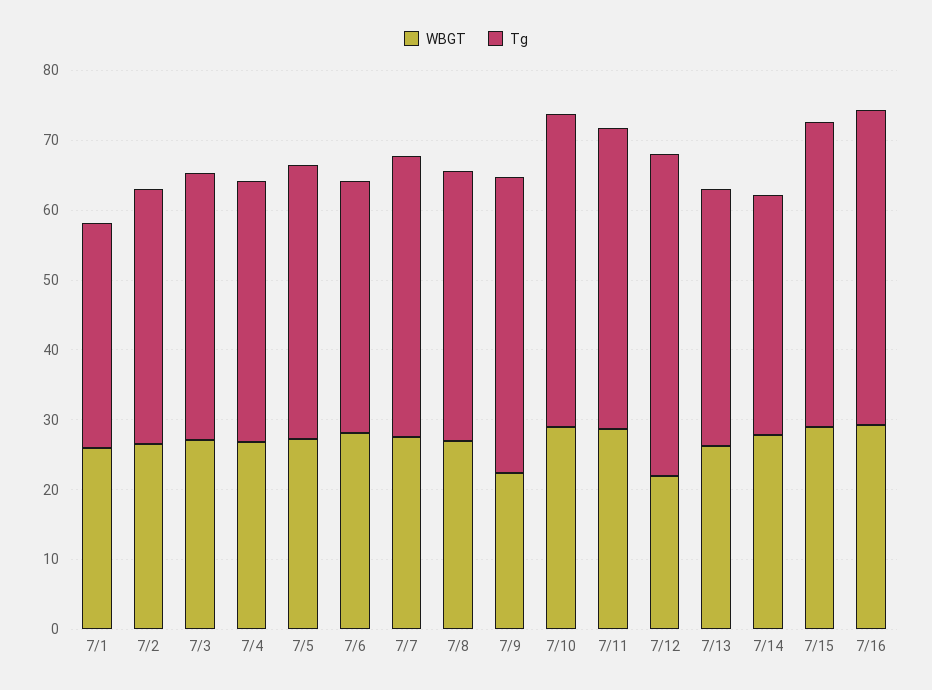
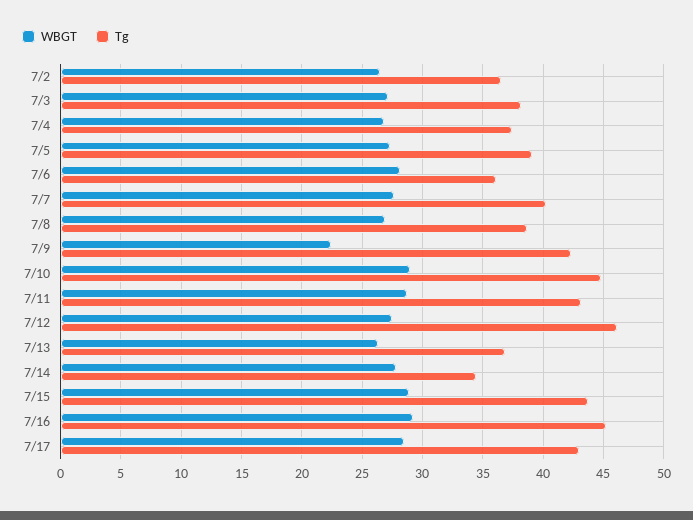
WBGT, 7/1: 26 -> none
Tg, 7/1: 32 -> none
WBGT, 7/12: 22 -> 27.5
WBGT, 7/17: none -> 28.5
Tg, 7/17: none -> 43

